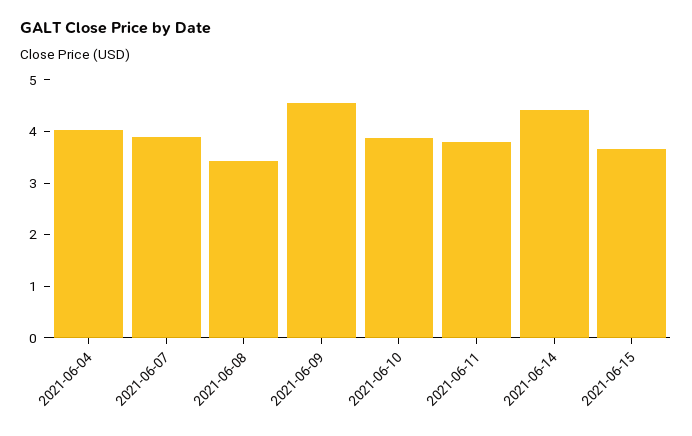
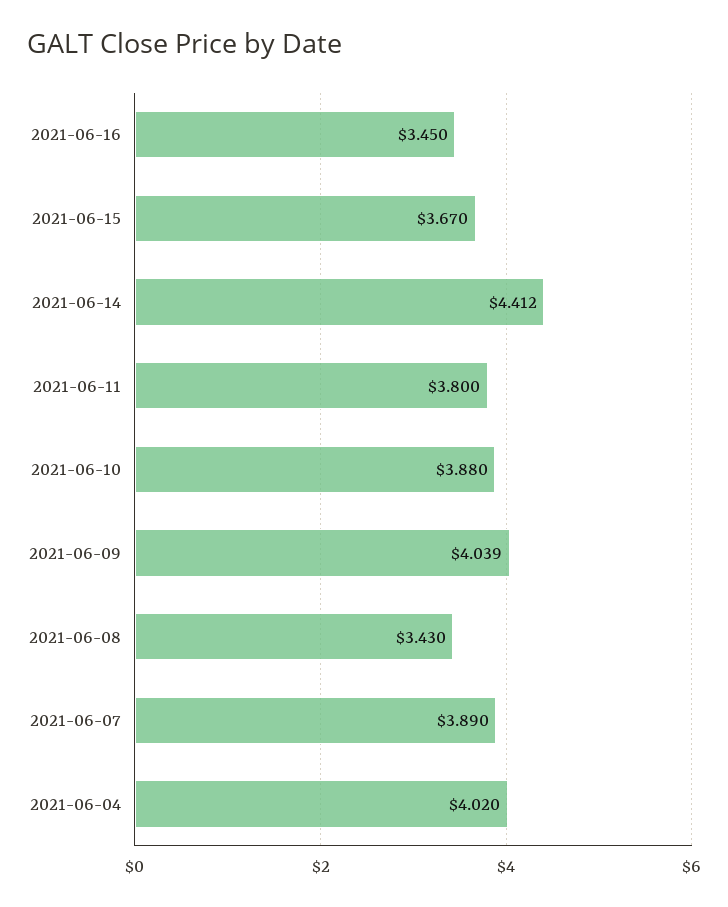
2021-06-09: 4.6 -> 4.039
2021-06-16: none -> 3.45

